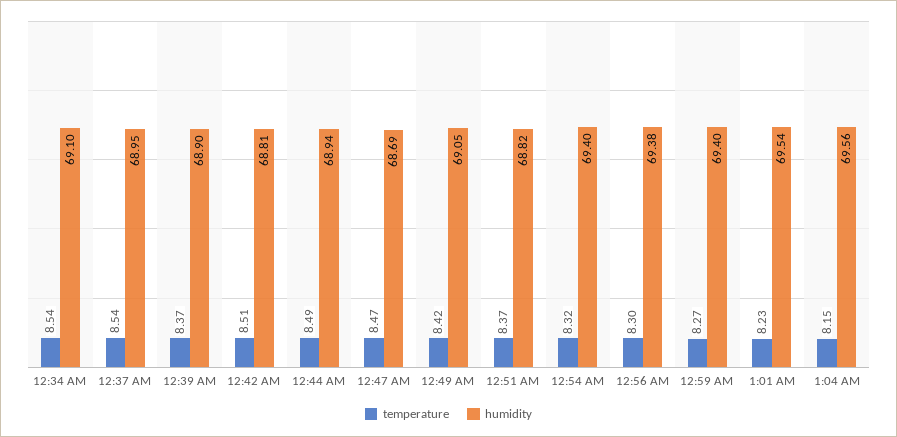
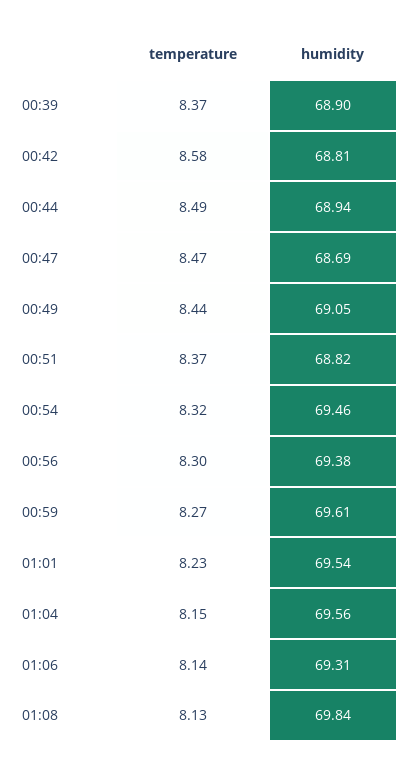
temperature, 12:34 AM: 8.54 -> none
humidity, 12:34 AM: 69.1 -> none
temperature, 12:37 AM: 8.54 -> none
humidity, 12:37 AM: 68.95 -> none
temperature, 12:42 AM: 8.51 -> 8.58
temperature, 12:49 AM: 8.42 -> 8.44
humidity, 12:54 AM: 69.4 -> 69.46
humidity, 12:59 AM: 69.4 -> 69.61
temperature, 01:06: none -> 8.14
humidity, 01:06: none -> 69.31
temperature, 01:08: none -> 8.13
humidity, 01:08: none -> 69.84

